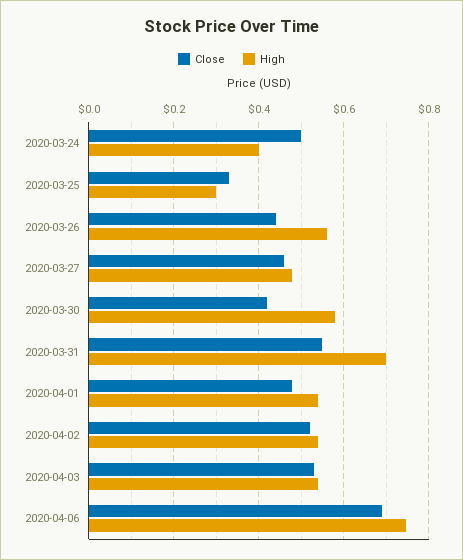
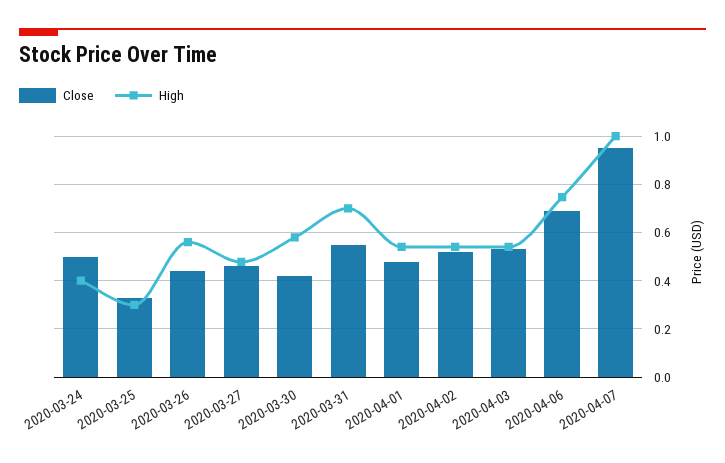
Close, 2020-04-07: none -> 0.95
High, 2020-04-07: none -> 1

